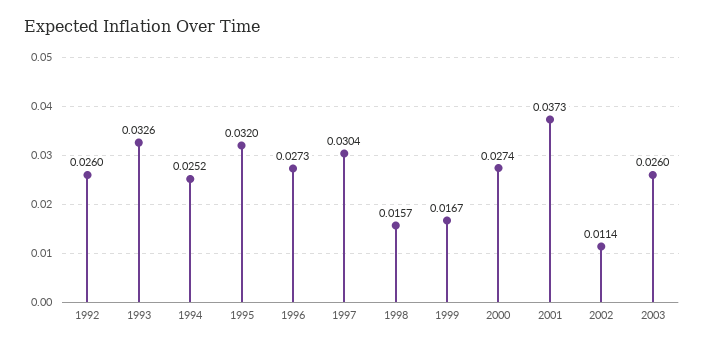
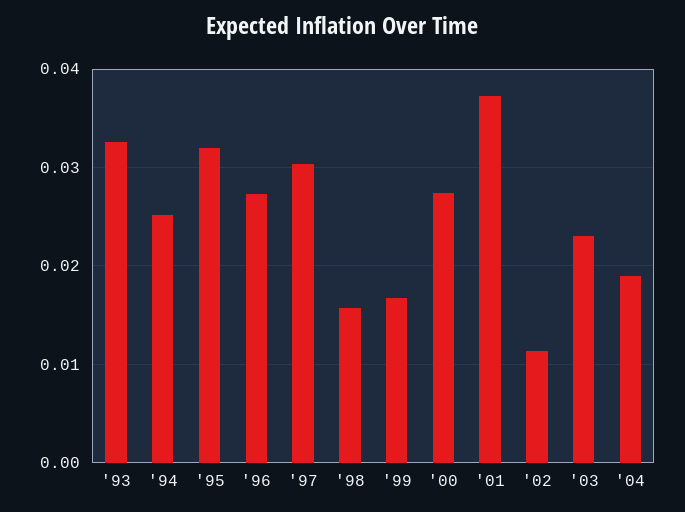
1992: 0.026 -> none
2003: 0.026 -> 0.023
'04: none -> 0.019

